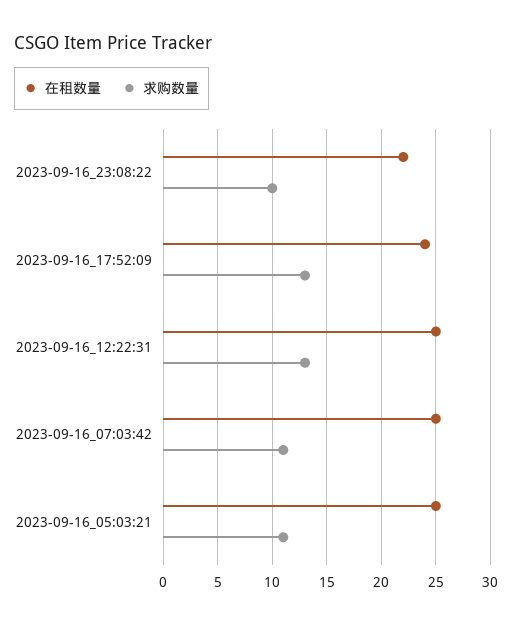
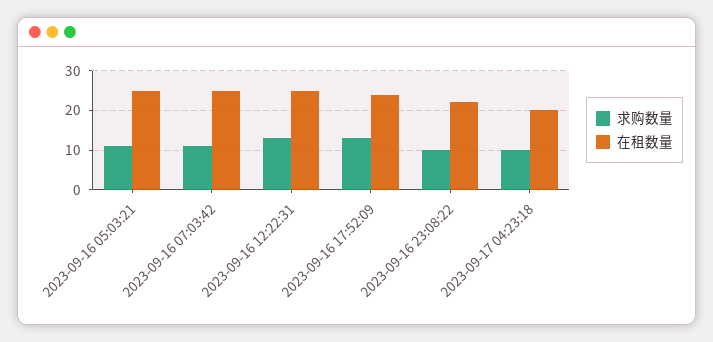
求购数量, 2023-09-17 04:23:18: none -> 10
在租数量, 2023-09-17 04:23:18: none -> 20

